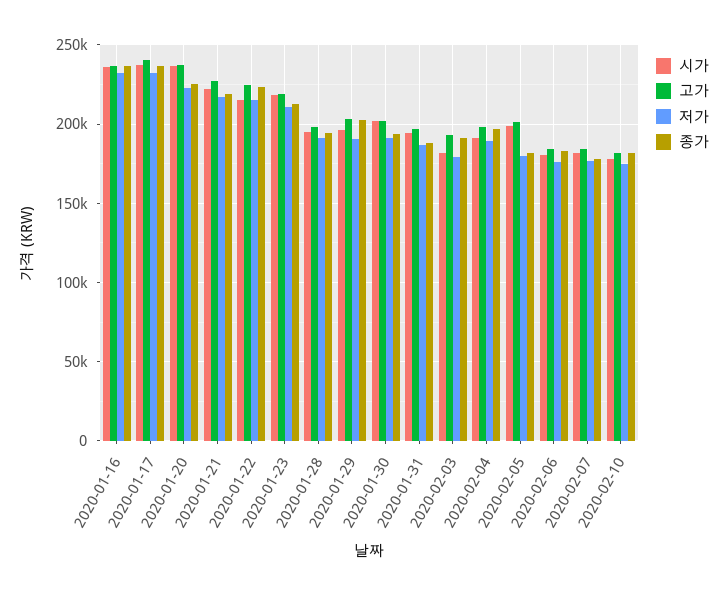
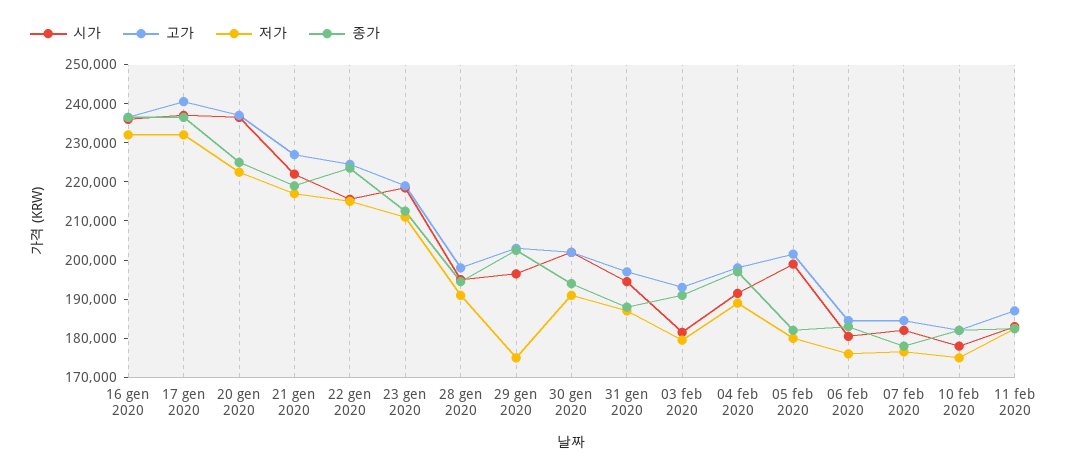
저가, 2020-01-29: 190000 -> 175000
시가, 11 feb 2020: none -> 182500
고가, 11 feb 2020: none -> 187500
저가, 11 feb 2020: none -> 182500
종가, 11 feb 2020: none -> 182500

